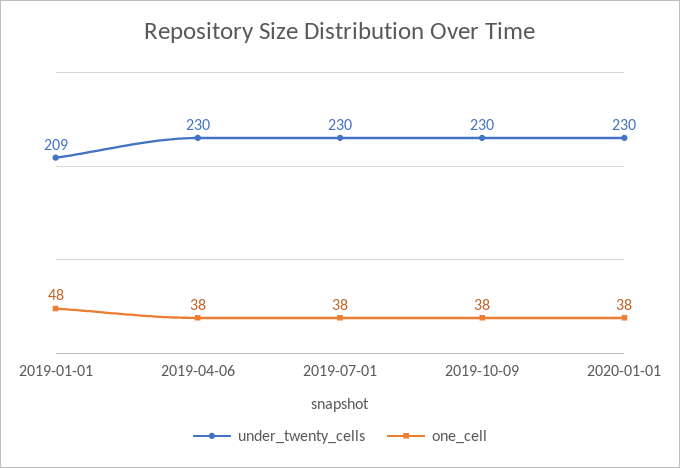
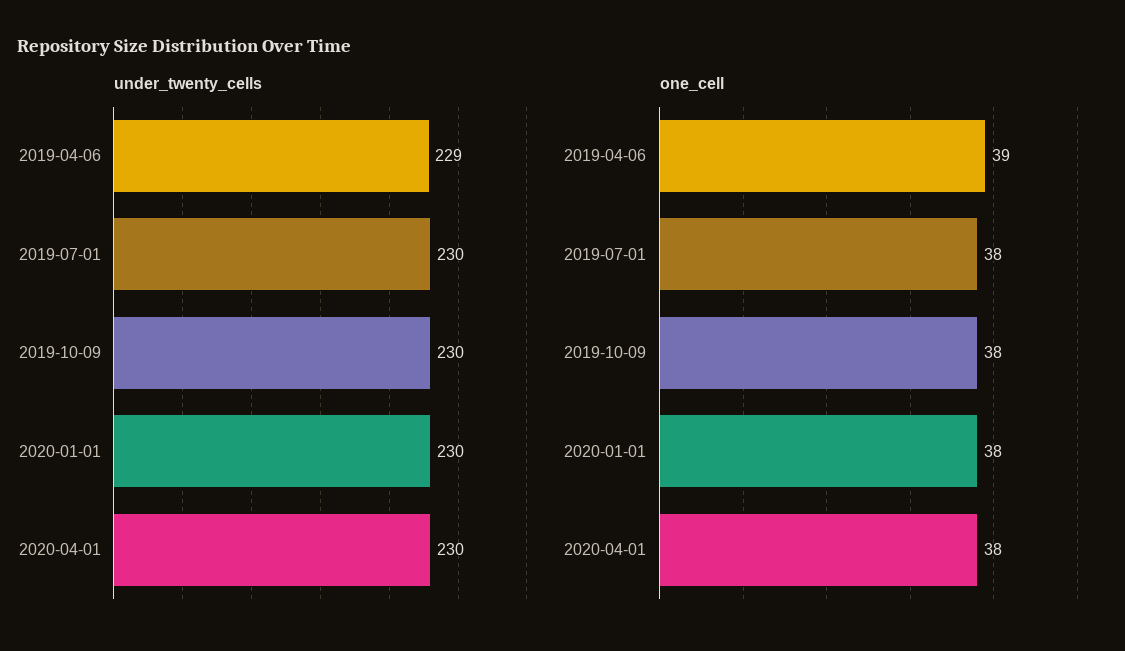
under_twenty_cells, 2019-01-01: 209 -> none
one_cell, 2019-01-01: 48 -> none
under_twenty_cells, 2019-04-06: 230 -> 229
one_cell, 2019-04-06: 38 -> 39
under_twenty_cells, 2020-04-01: none -> 230
one_cell, 2020-04-01: none -> 38

